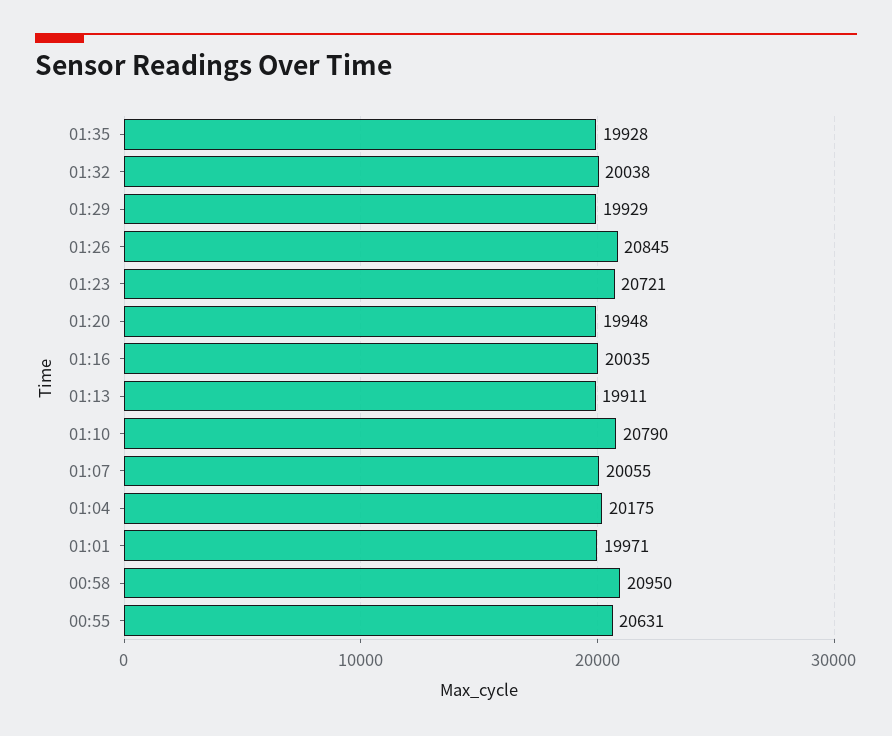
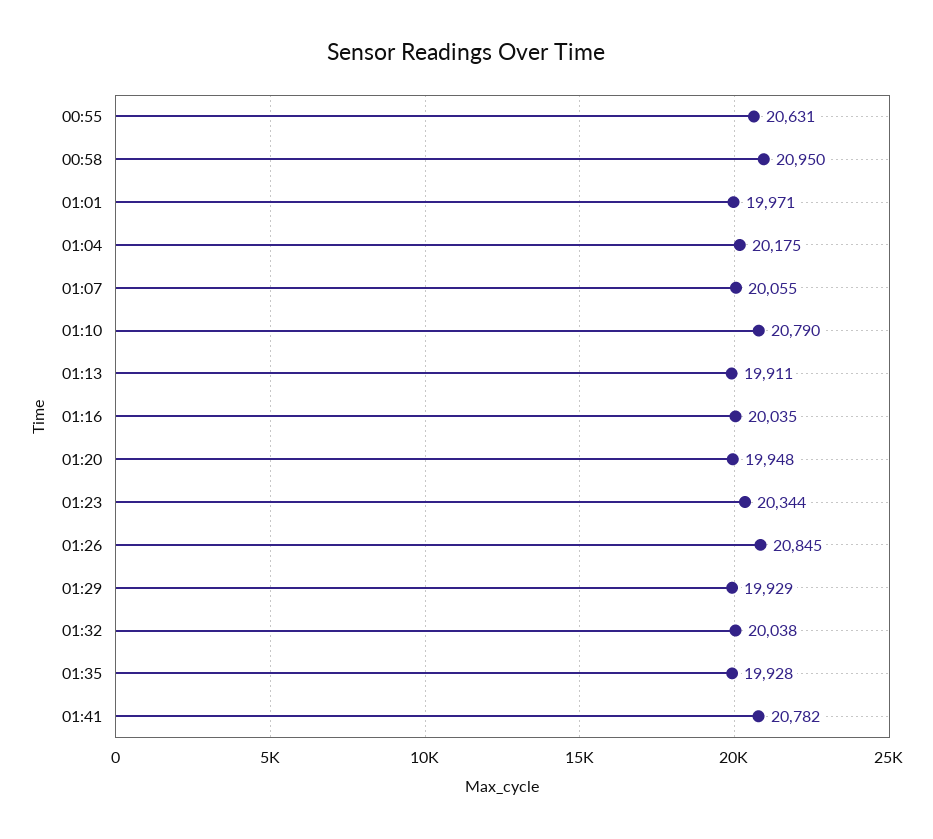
01:23: 20721 -> 20344
01:41: none -> 20782

